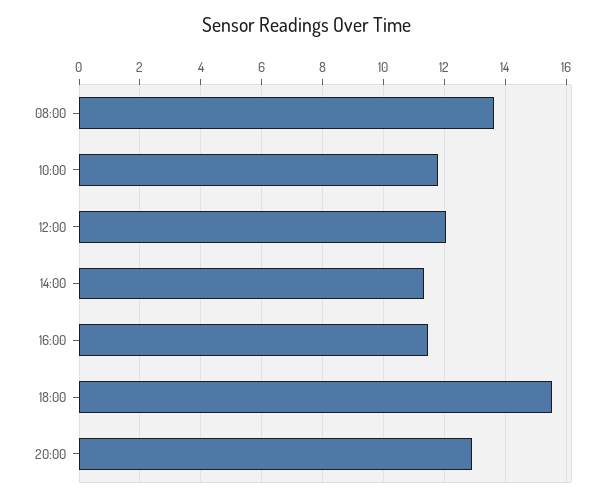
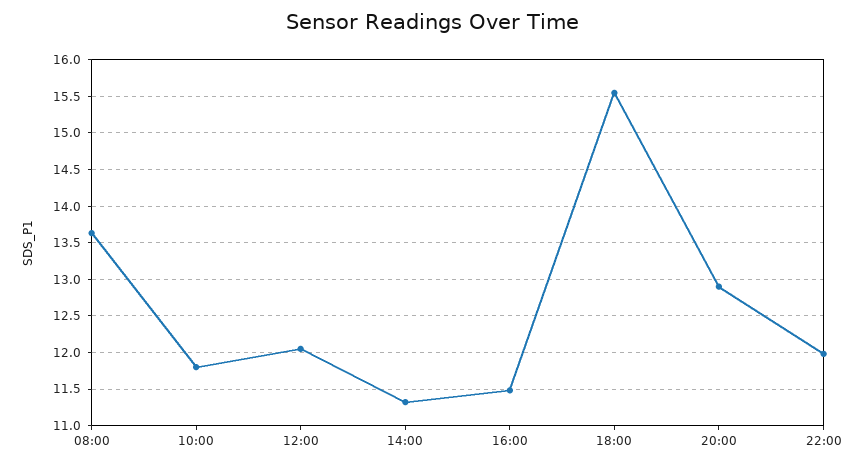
22:00: none -> 12

